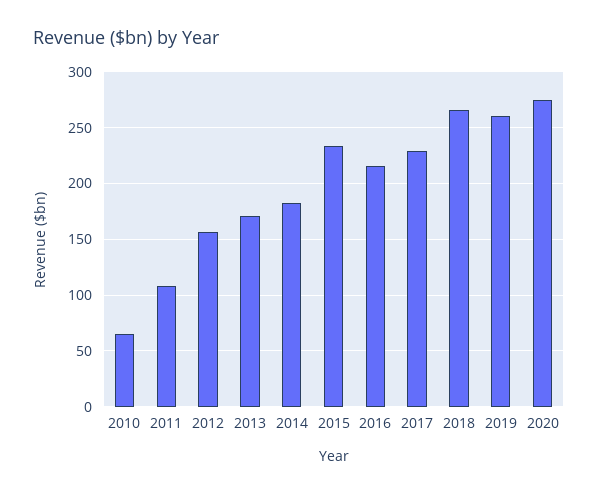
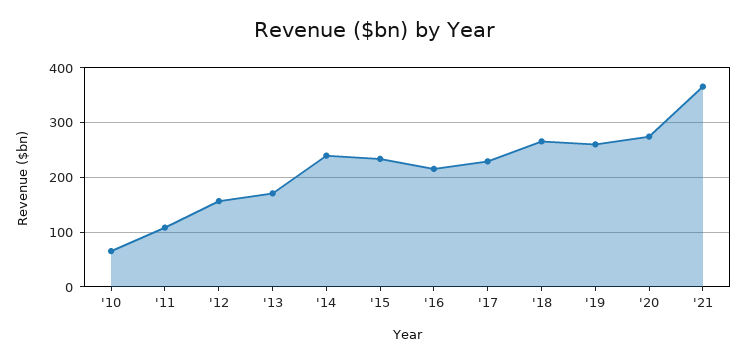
2014: 180 -> 240
'21: none -> 360

